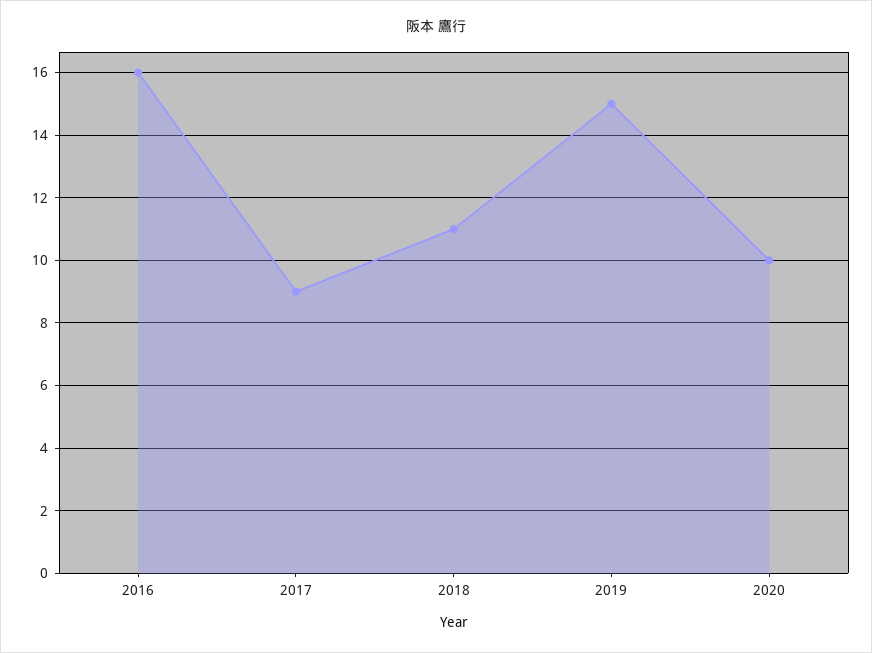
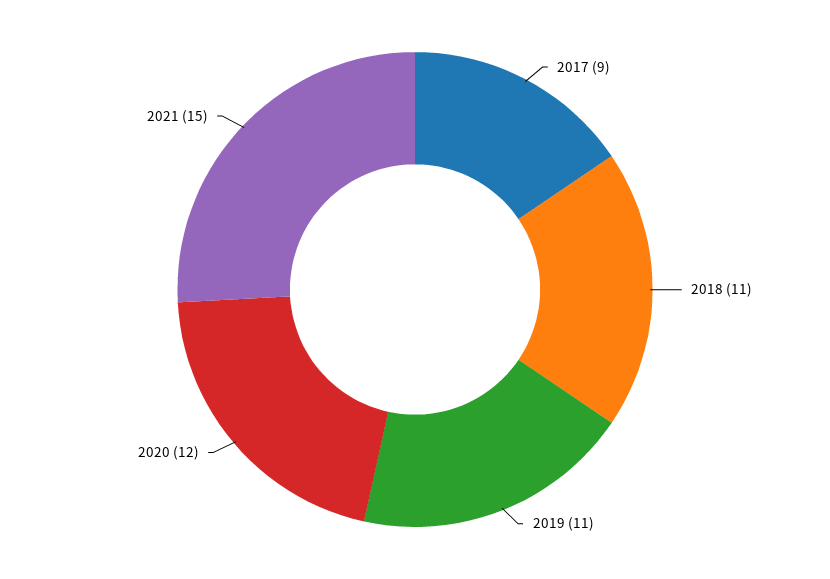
2016: 16 -> none
2019: 15 -> 11
2020: 10 -> 12
2021: none -> 15

